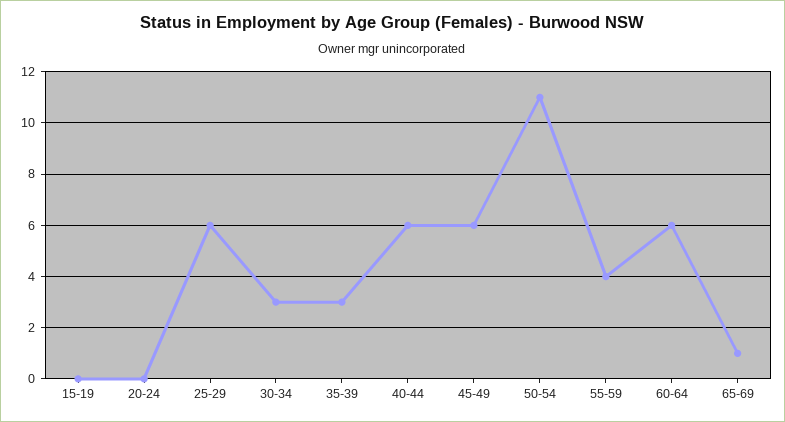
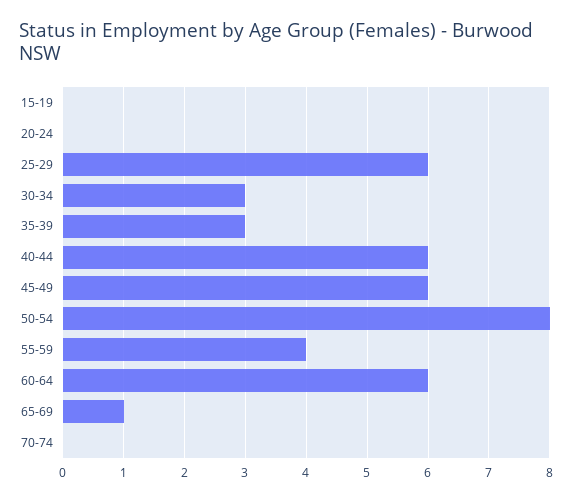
50-54: 11 -> 8
70-74: none -> 0

